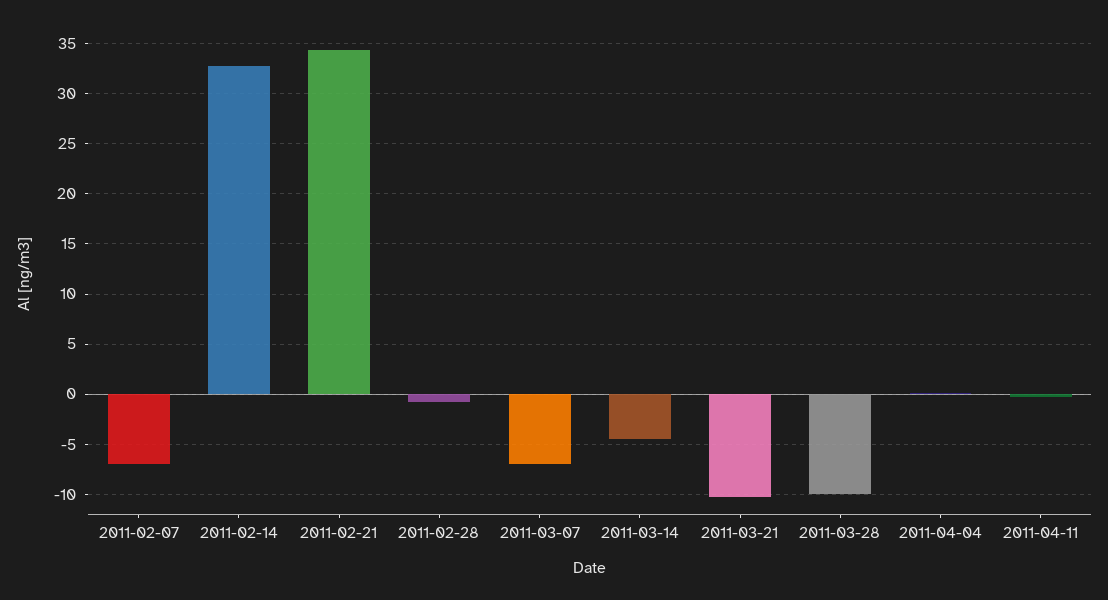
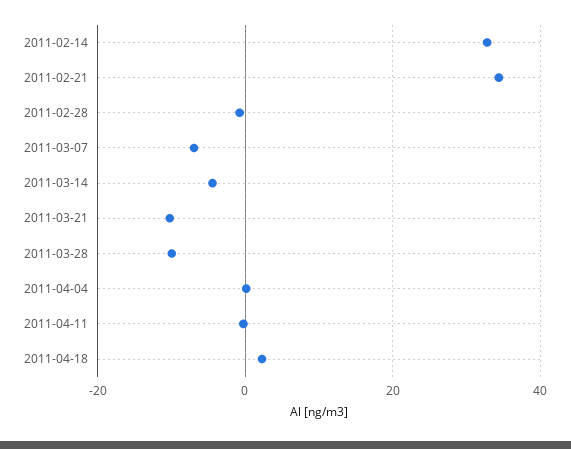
2011-02-07: -7 -> none
2011-04-18: none -> 2

